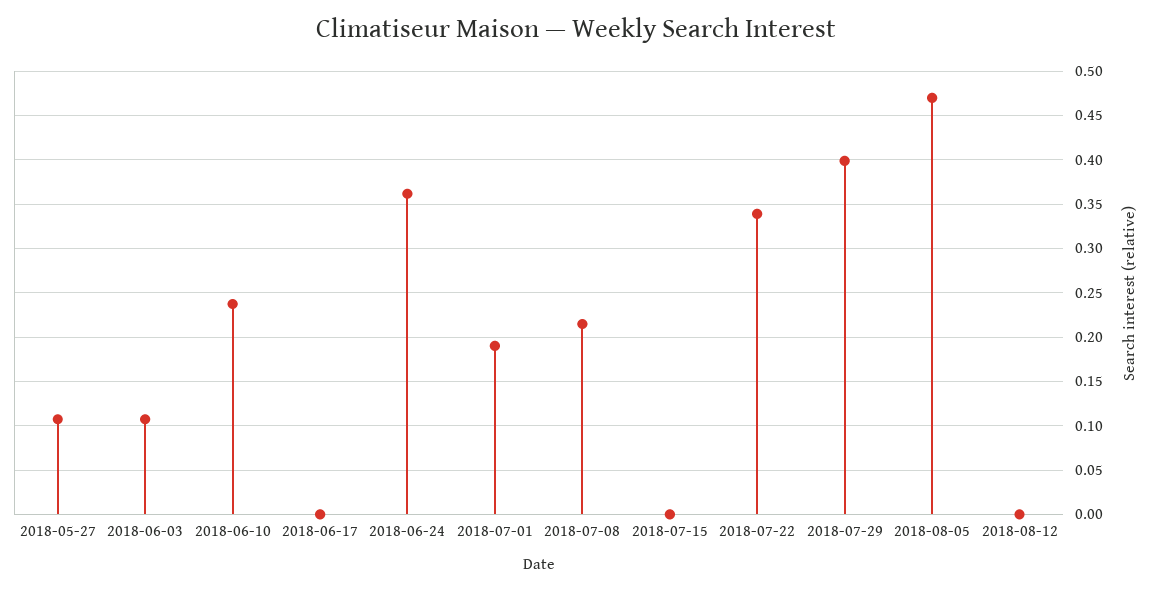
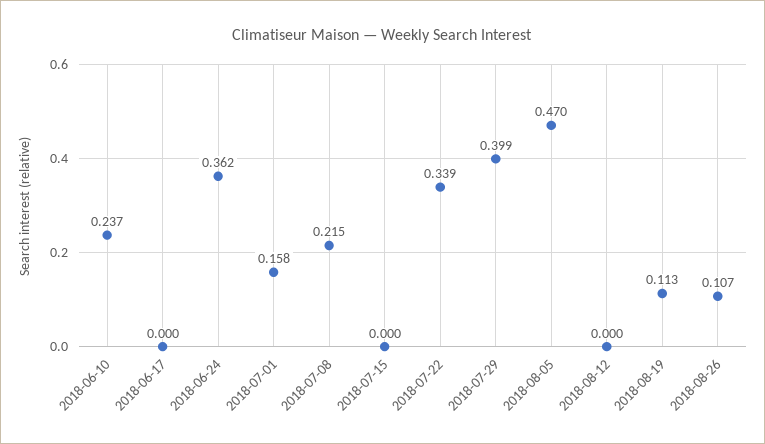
2018-05-27: 0.11 -> none
2018-06-03: 0.11 -> none
2018-07-01: 0.19 -> 0.158
2018-08-19: none -> 0.113
2018-08-26: none -> 0.107

